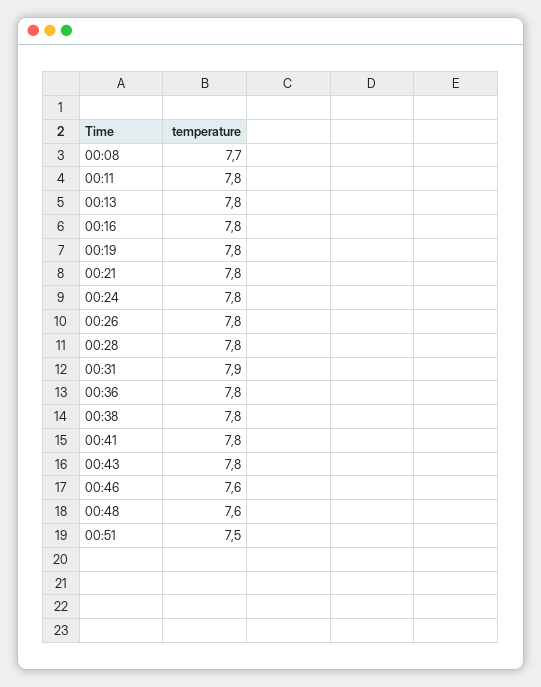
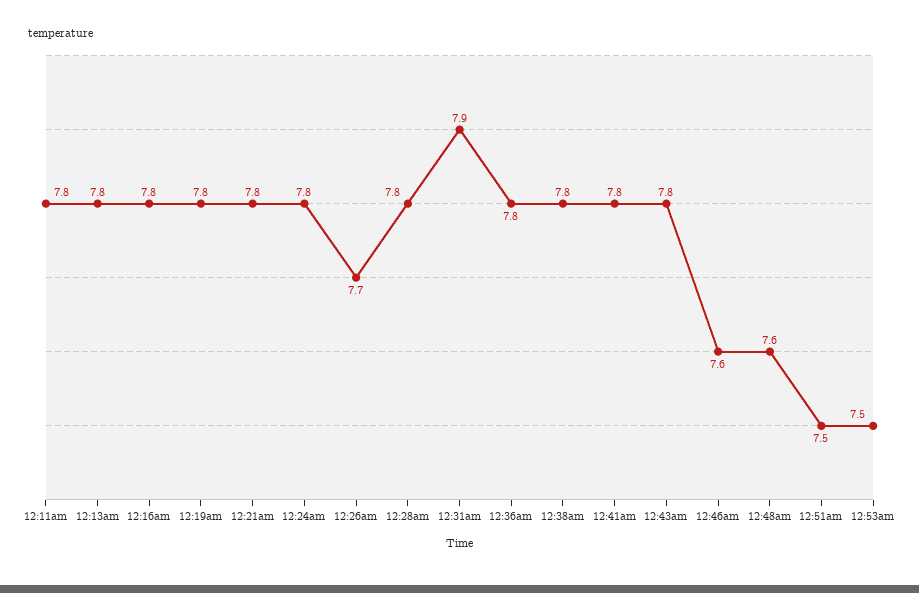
00:08: 7.7 -> none
00:26: 7.8 -> 7.7
12:53am: none -> 7.5

